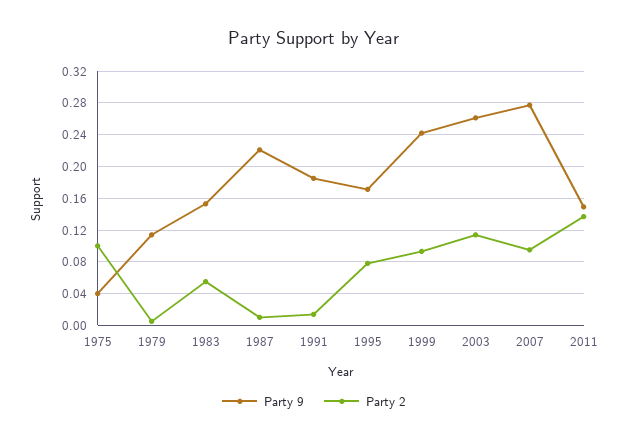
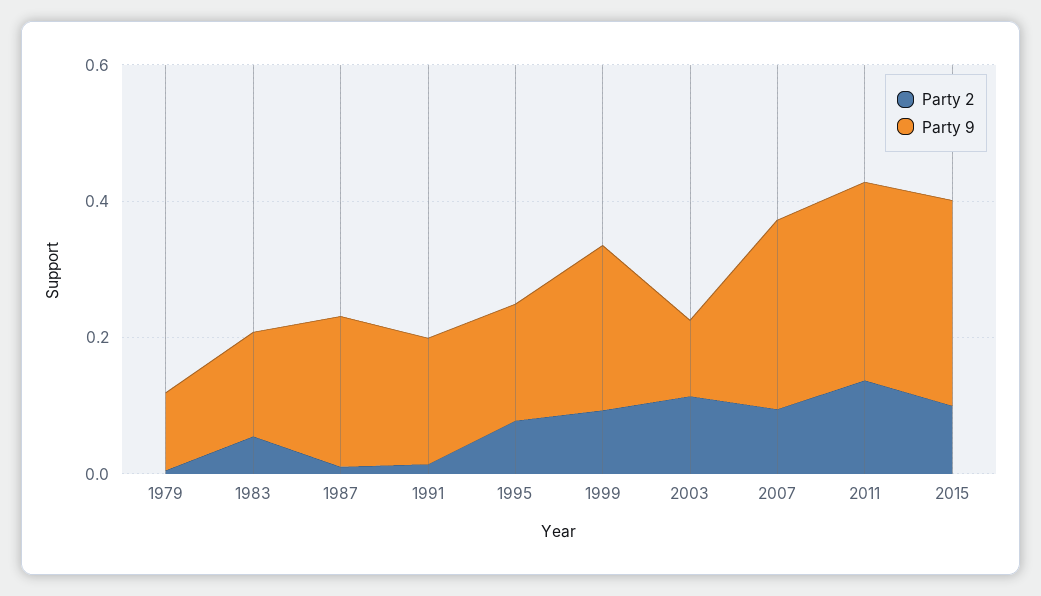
Party 9, 1975: 0.04 -> none
Party 2, 1975: 0.1 -> none
Party 9, 2003: 0.26 -> 0.1
Party 9, 2011: 0.15 -> 0.3
Party 2, 2015: none -> 0.1
Party 9, 2015: none -> 0.3

